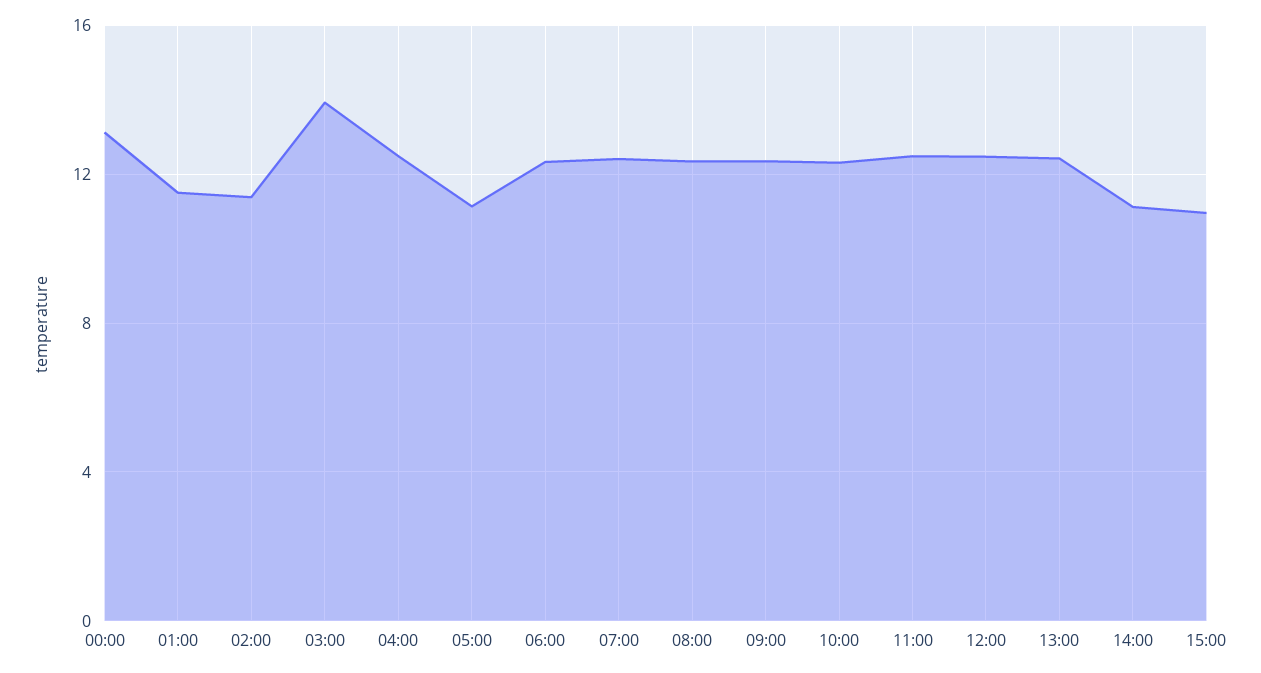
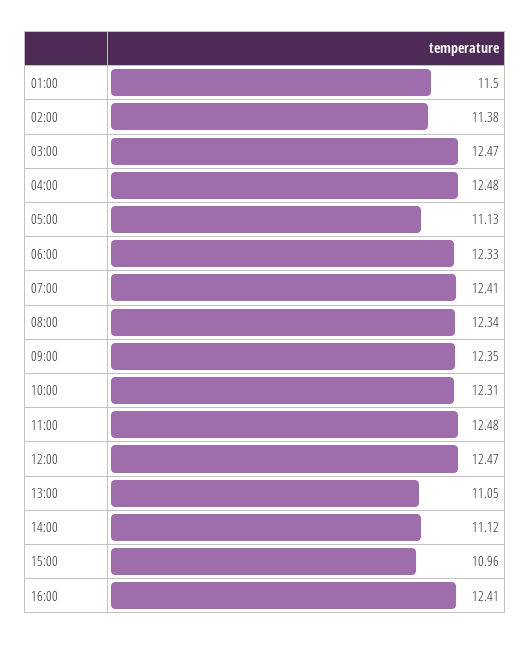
00:00: 13 -> none
03:00: 14 -> 12.47
13:00: 12.5 -> 11.05
16:00: none -> 12.41

